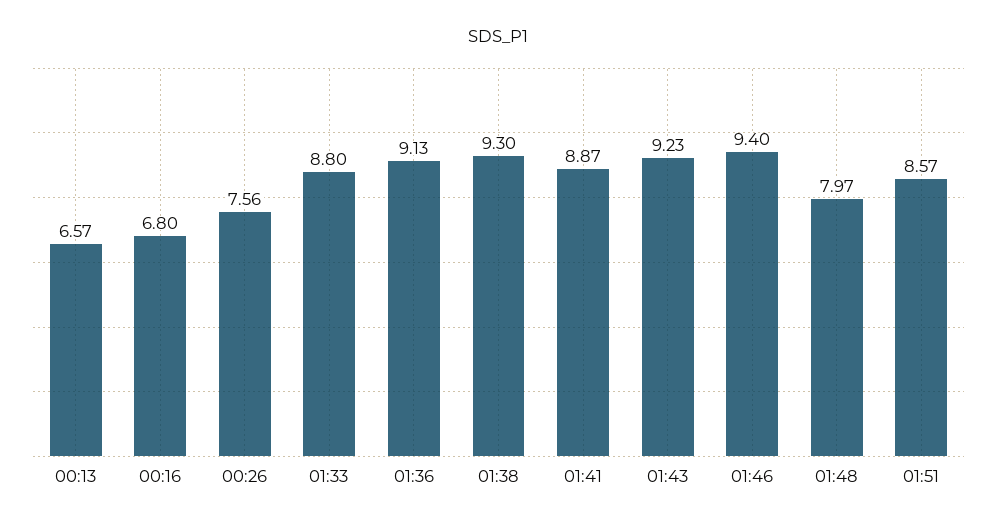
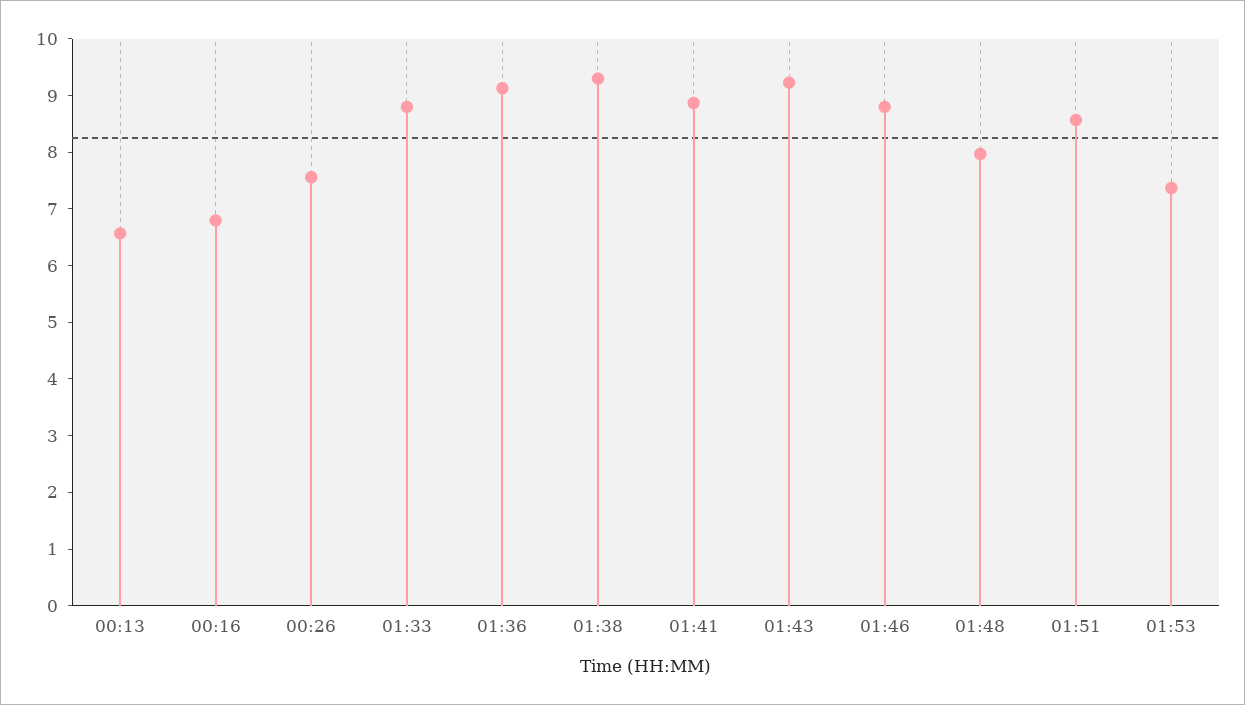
01:46: 9.4 -> 8.8
01:53: none -> 7.4

